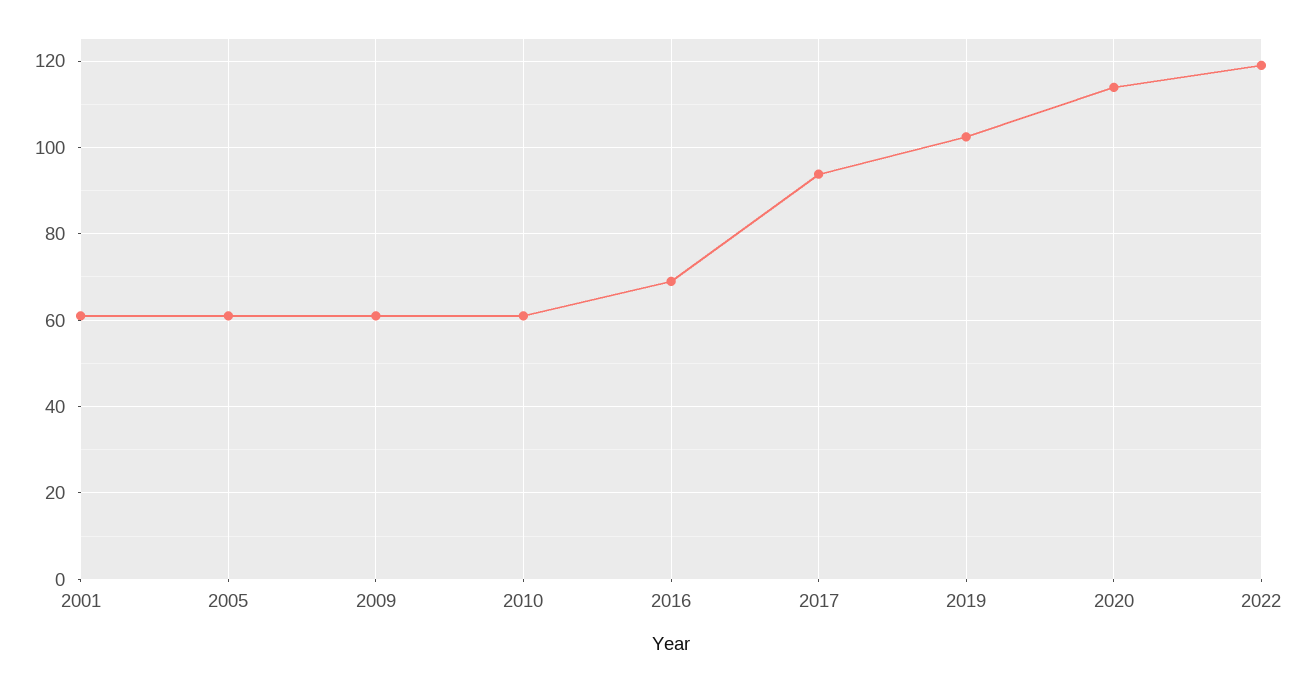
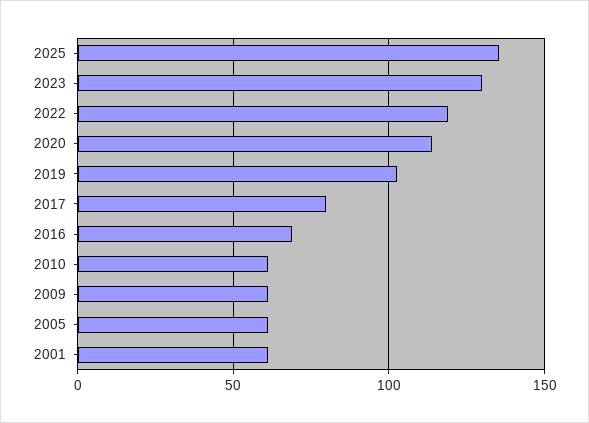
2017: 94 -> 80
2025: none -> 135
2023: none -> 130

